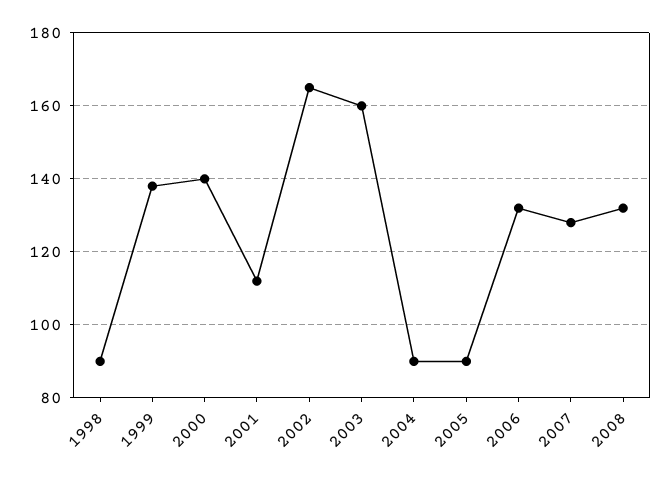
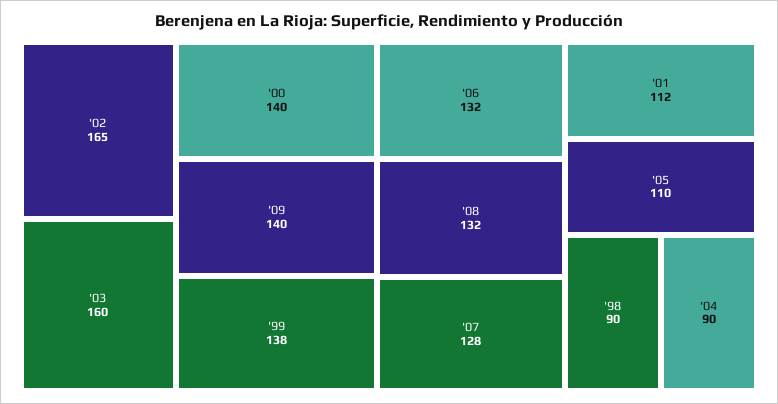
2005: 90 -> 110
'09: none -> 140

